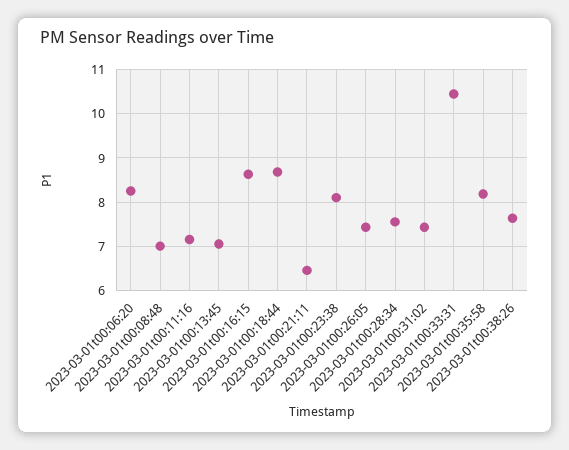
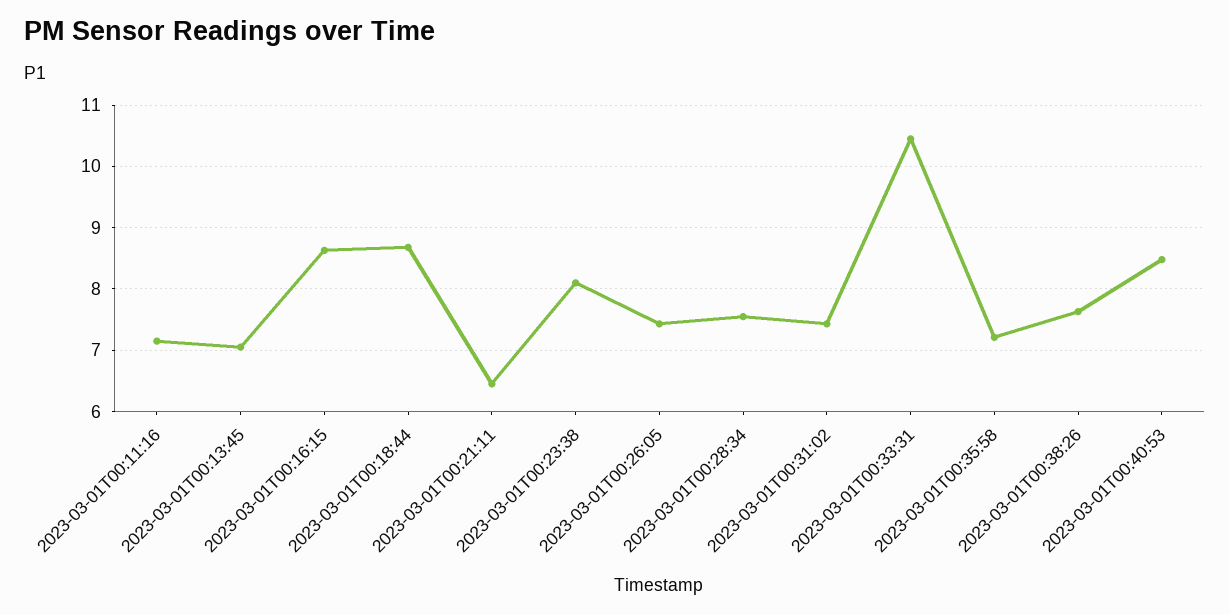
2023-03-01t00:06:20: 8.2 -> none
2023-03-01t00:08:48: 7 -> none
2023-03-01t00:35:58: 8.2 -> 7.2
2023-03-01T00:40:53: none -> 8.5

